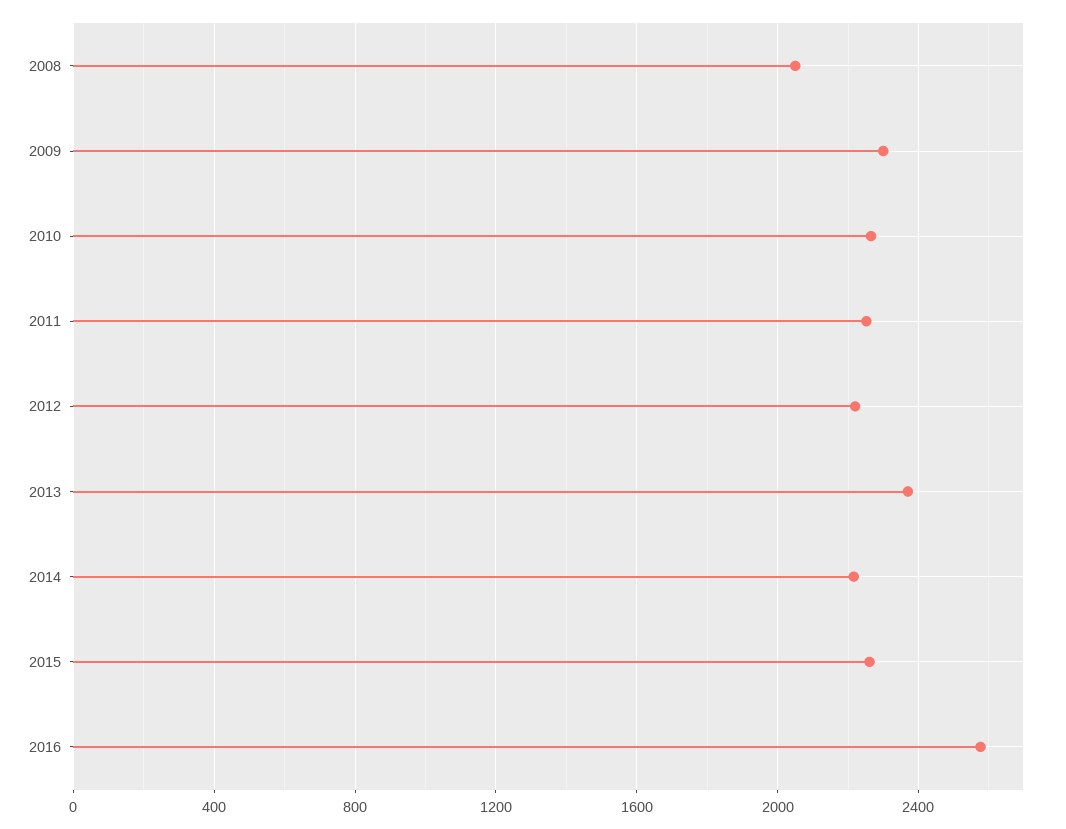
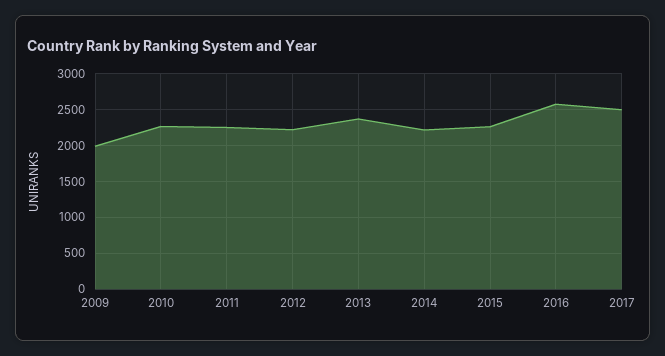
2008: 2050 -> none
2009: 2300 -> 2000
2017: none -> 2500

